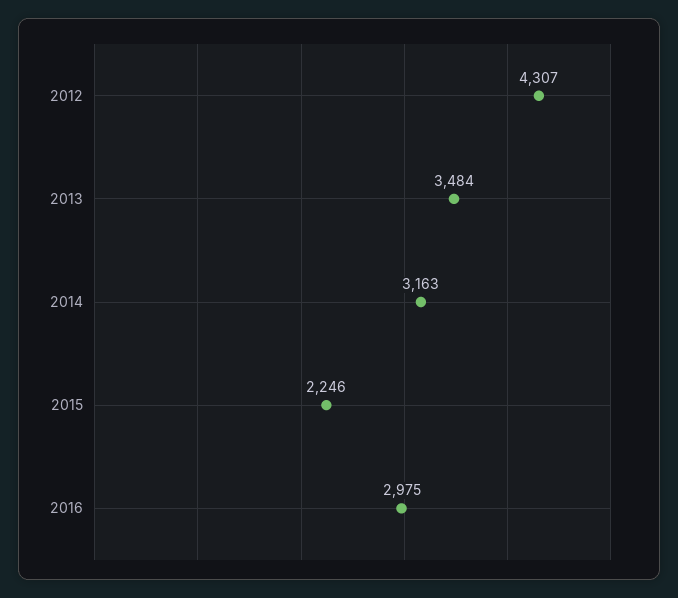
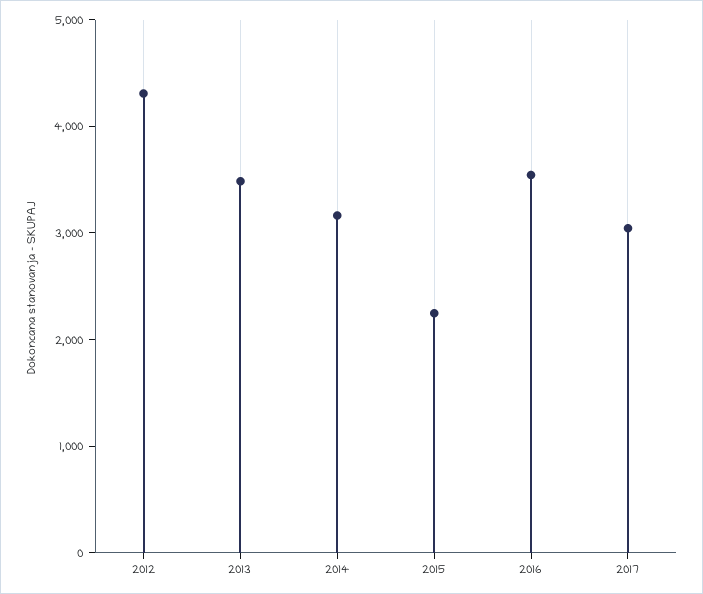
2016: 2975 -> 3600
2017: none -> 3000

